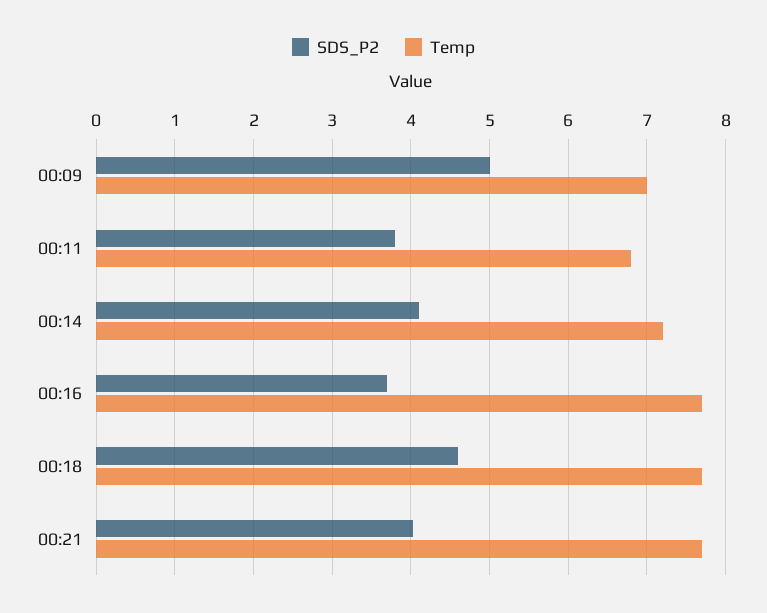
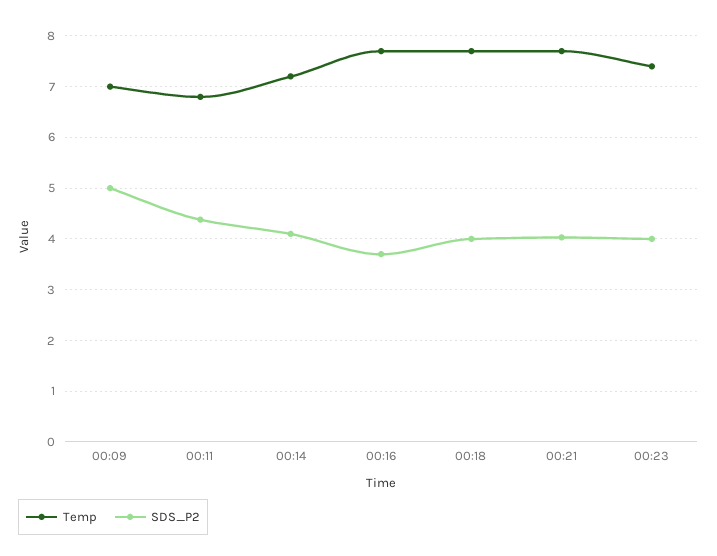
SDS_P2, 00:11: 3.8 -> 4.4
SDS_P2, 00:18: 4.6 -> 4
Temp, 00:23: none -> 7.4
SDS_P2, 00:23: none -> 4

